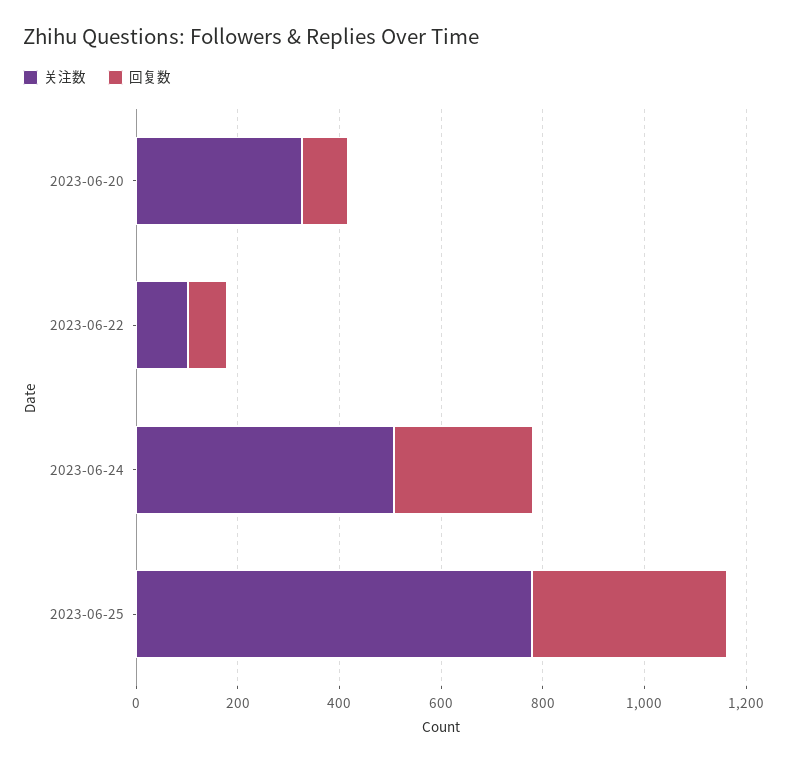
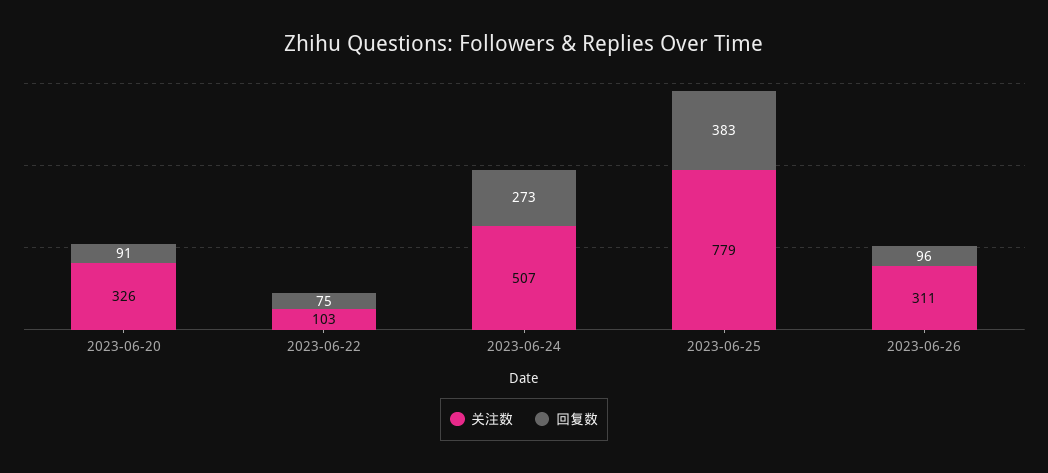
关注数, 2023-06-26: none -> 311
回复数, 2023-06-26: none -> 96

